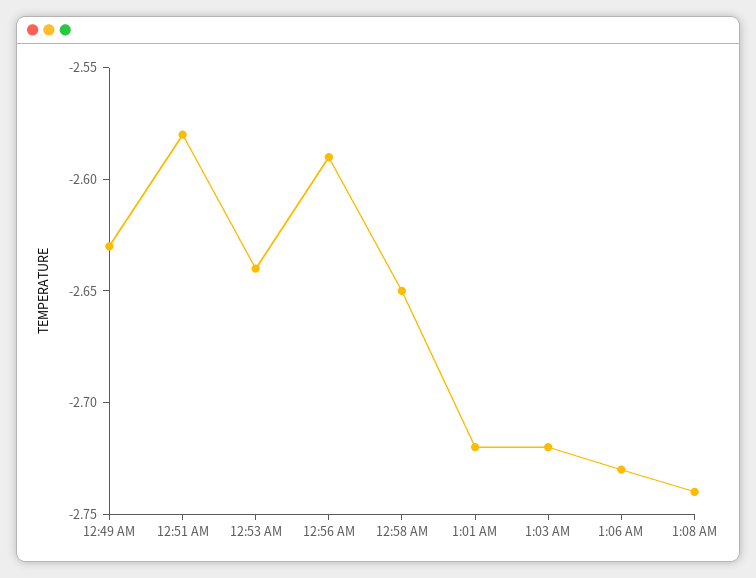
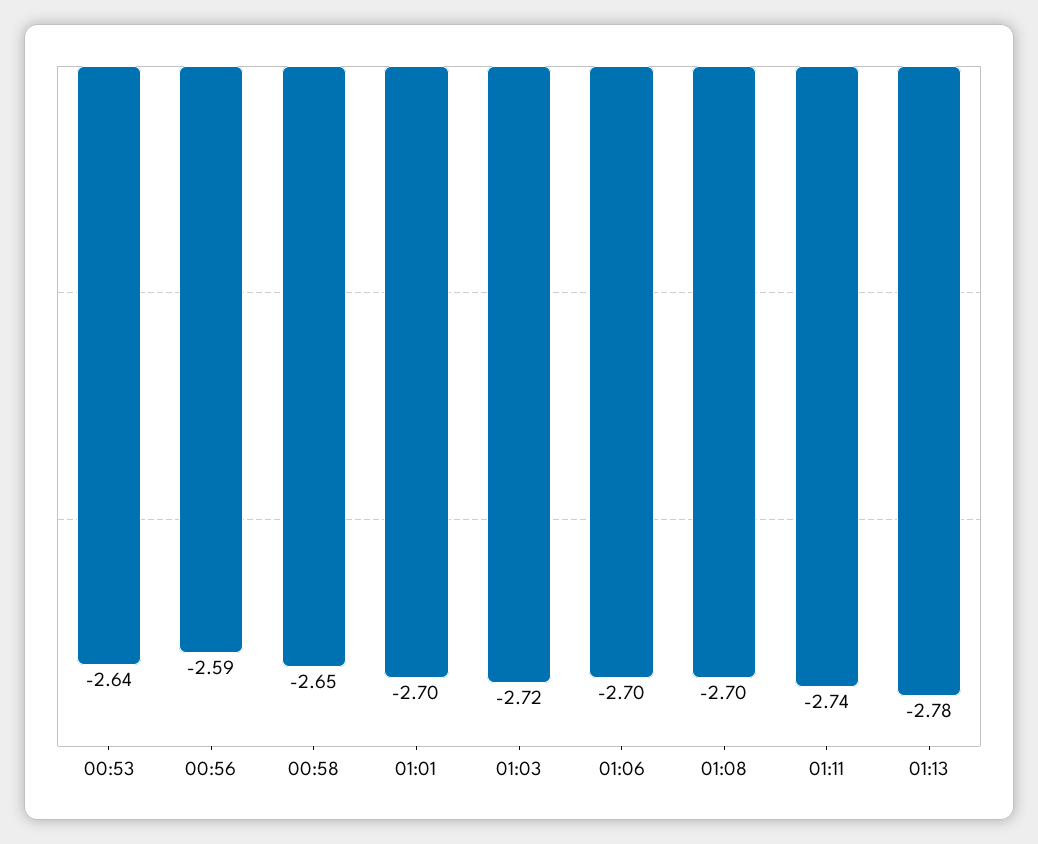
12:49 AM: -2.63 -> none
12:51 AM: -2.58 -> none
1:01 AM: -2.72 -> -2.7
1:06 AM: -2.73 -> -2.7
1:08 AM: -2.74 -> -2.7
01:11: none -> -2.74
01:13: none -> -2.78

